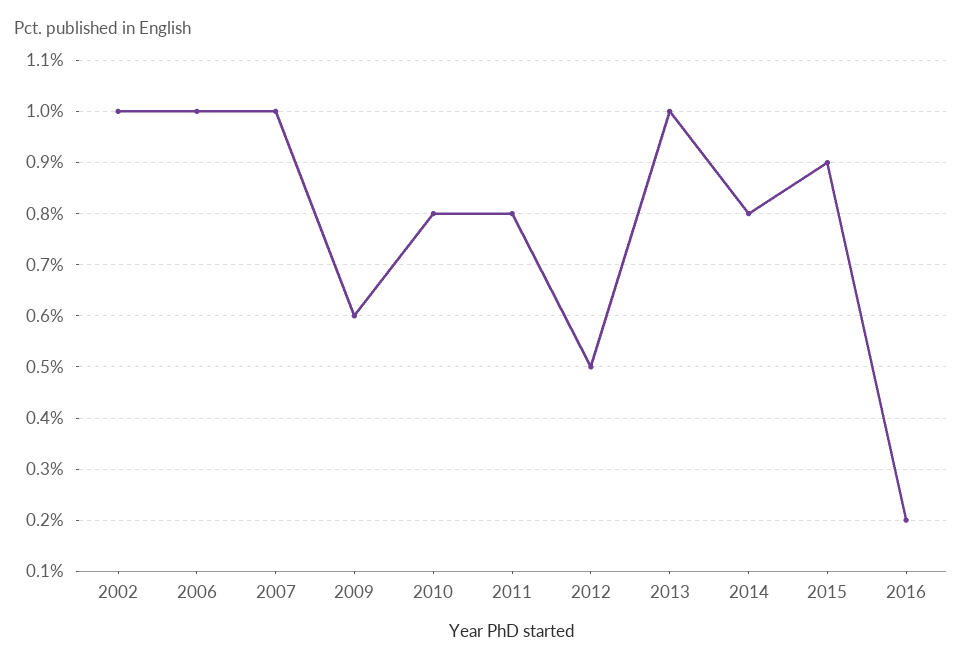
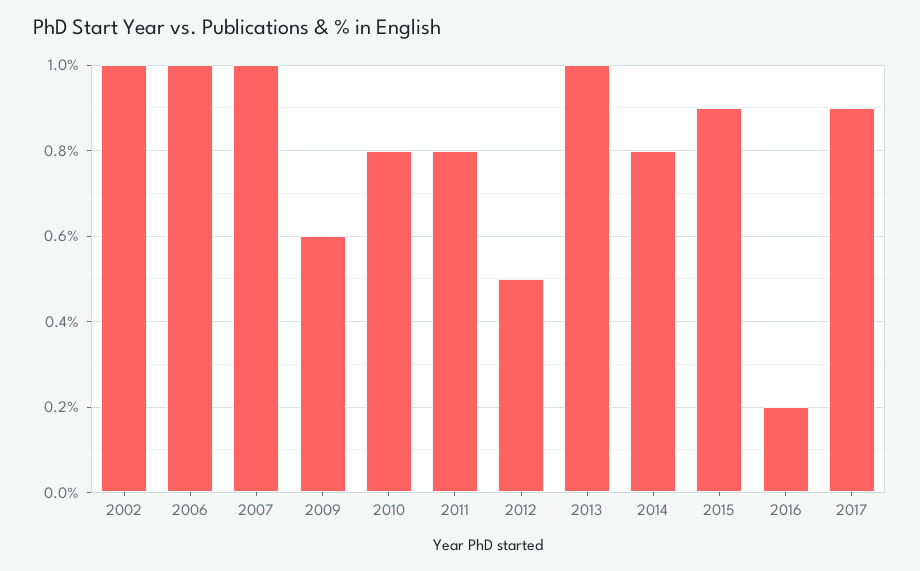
2017: none -> 0.9

